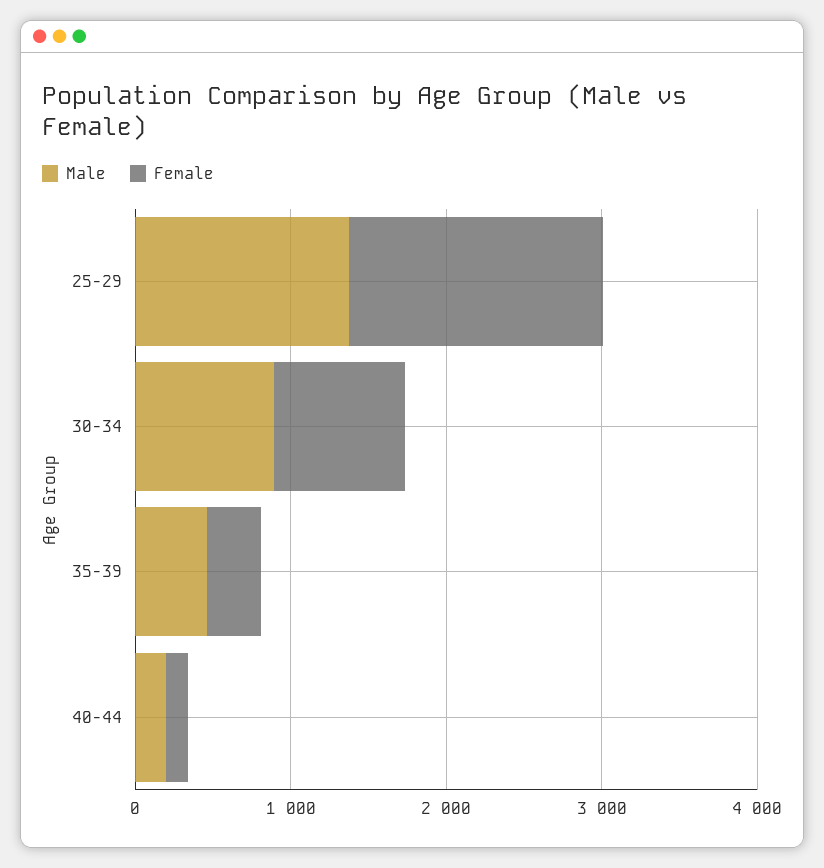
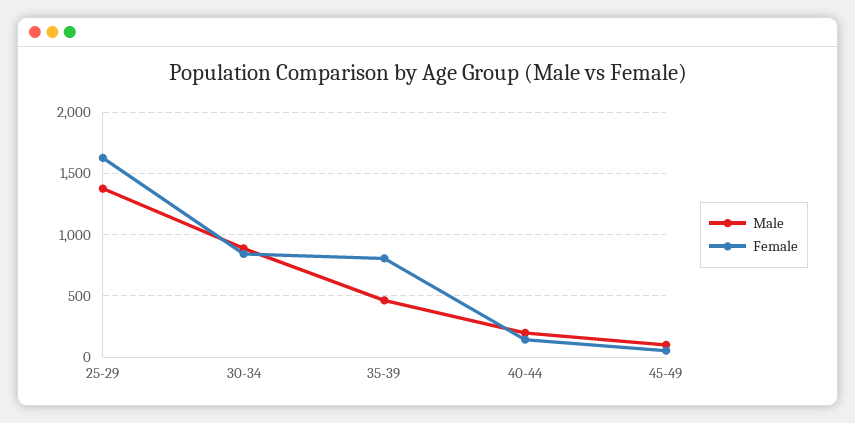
Female, 35-39: 400 -> 800
Male, 45-49: none -> 100
Female, 45-49: none -> 50

